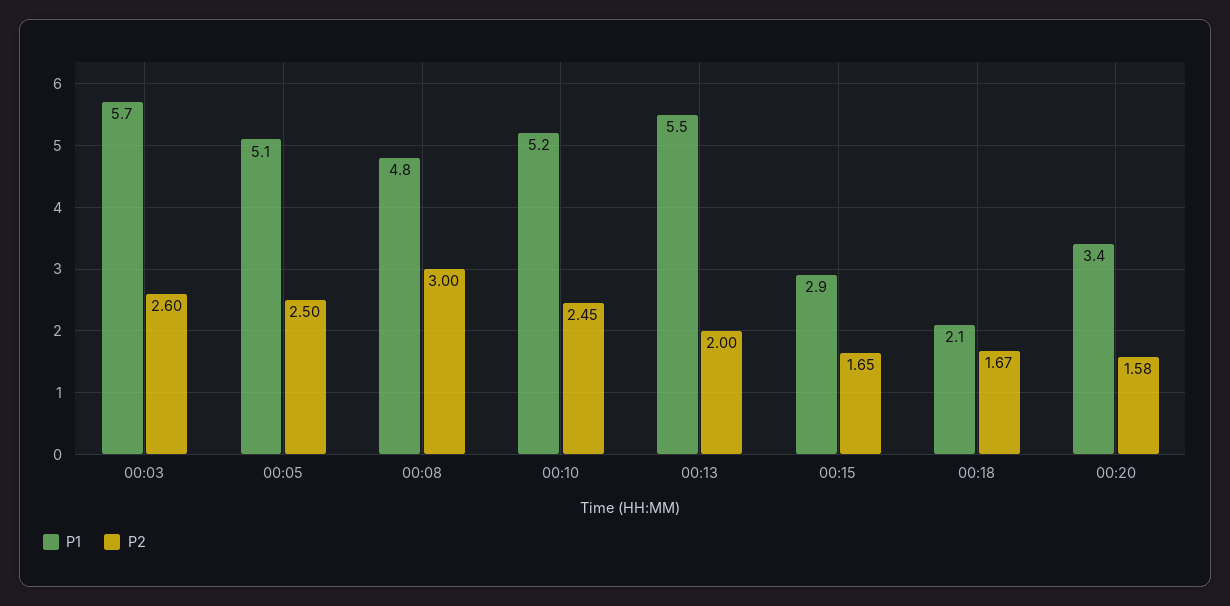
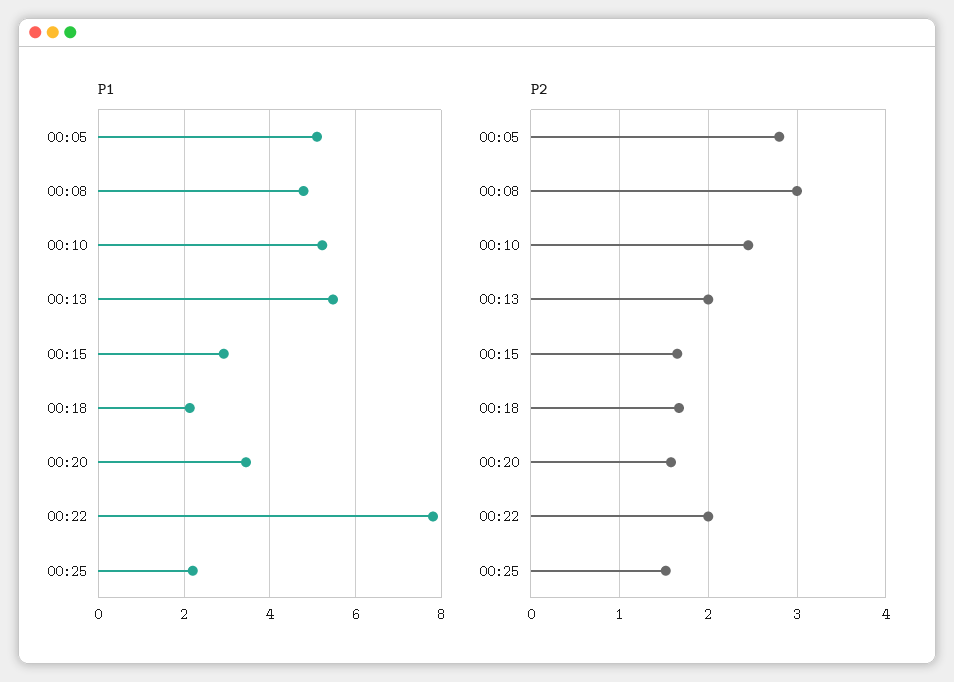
P1, 00:03: 5.7 -> none
P2, 00:03: 2.6 -> none
P2, 00:05: 2.5 -> 2.8
P1, 00:22: none -> 7.8
P1, 00:25: none -> 2.2
P2, 00:22: none -> 2
P2, 00:25: none -> 1.5

